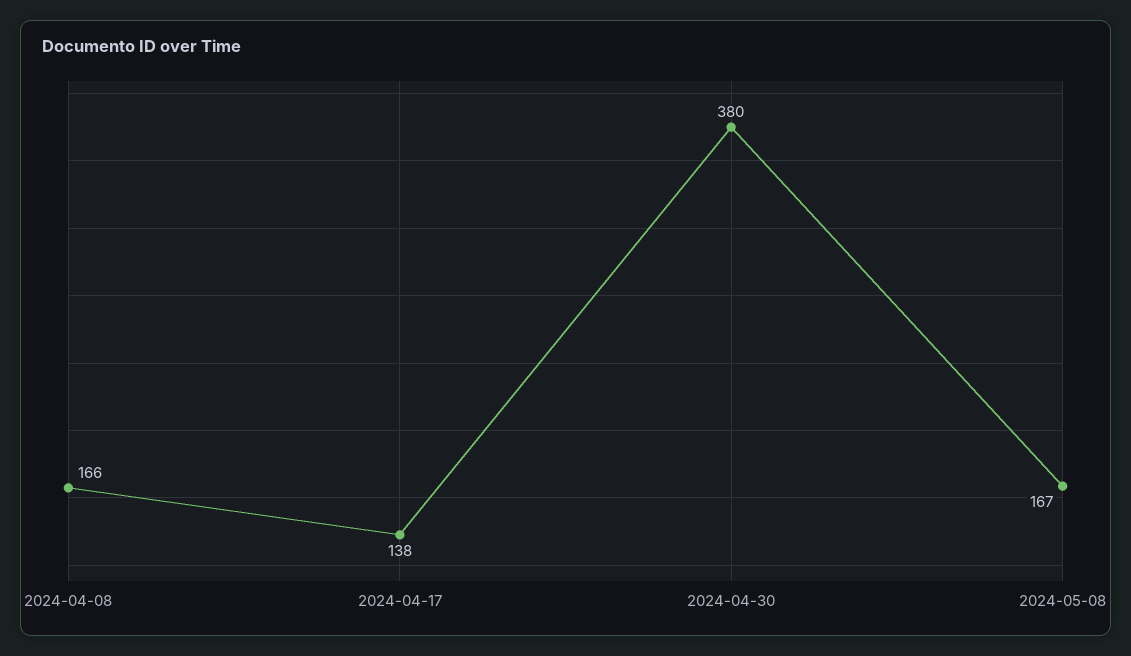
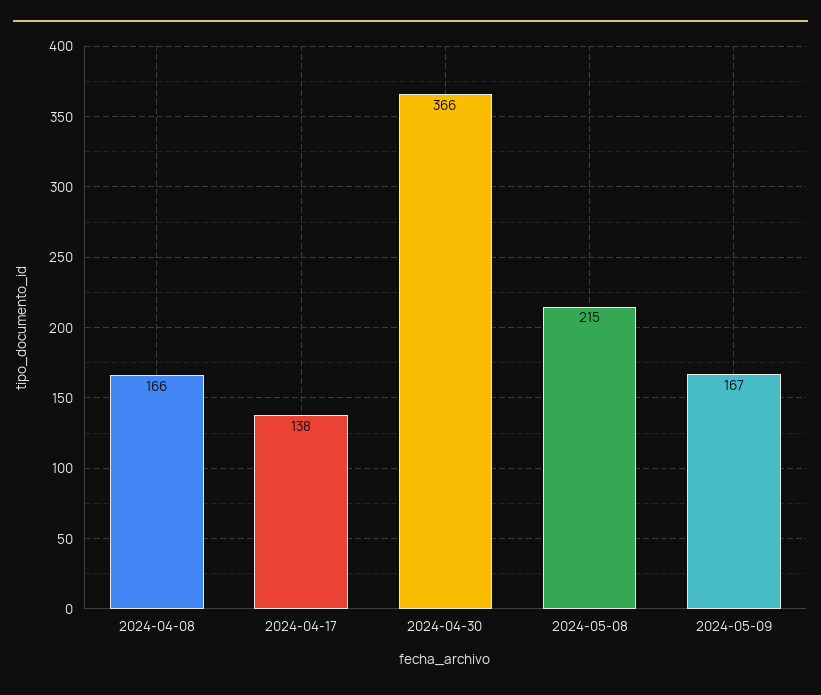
2024-04-30: 380 -> 366
2024-05-08: 167 -> 215
2024-05-09: none -> 167

